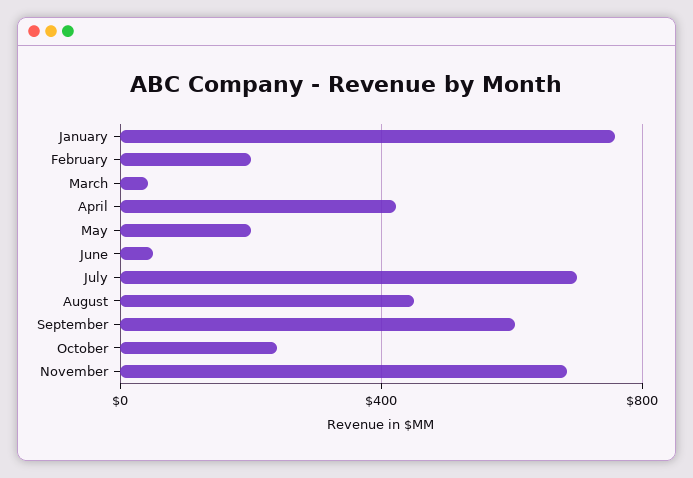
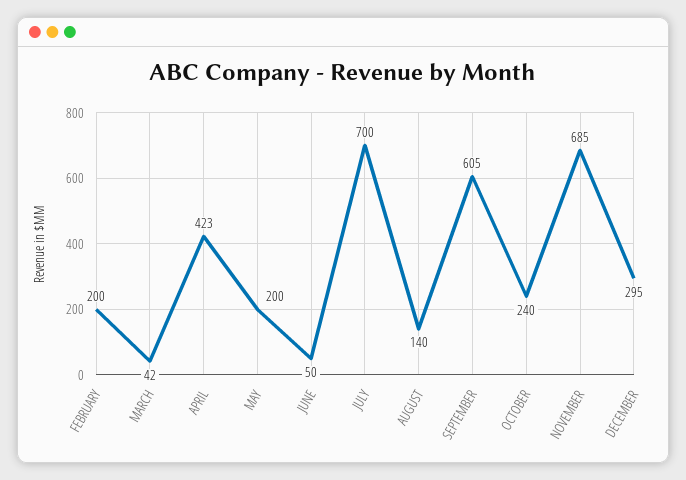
January: 750 -> none
August: 450 -> 140
DECEMBER: none -> 295

